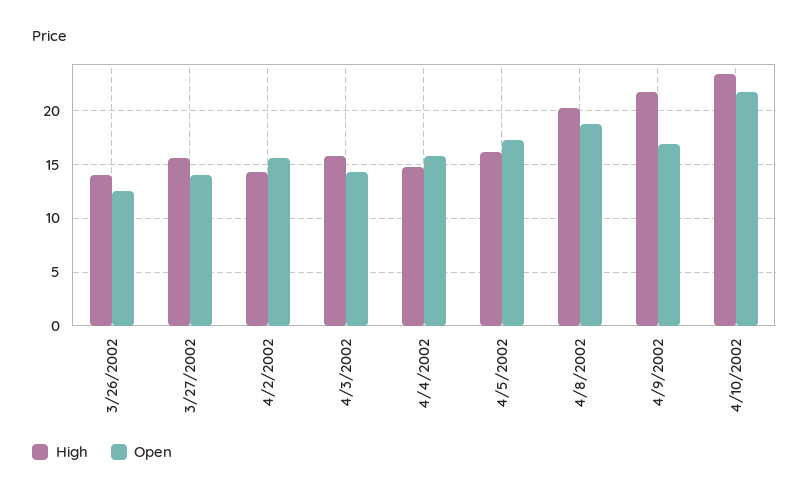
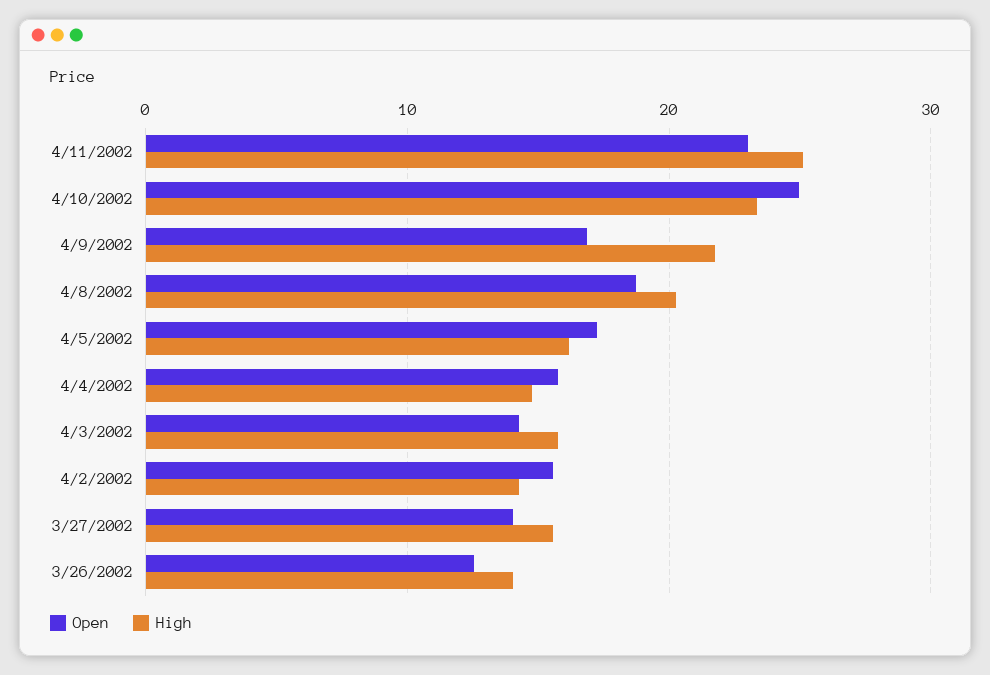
Open, 4/10/2002: 22 -> 25
Open, 4/11/2002: none -> 23
High, 4/11/2002: none -> 25

